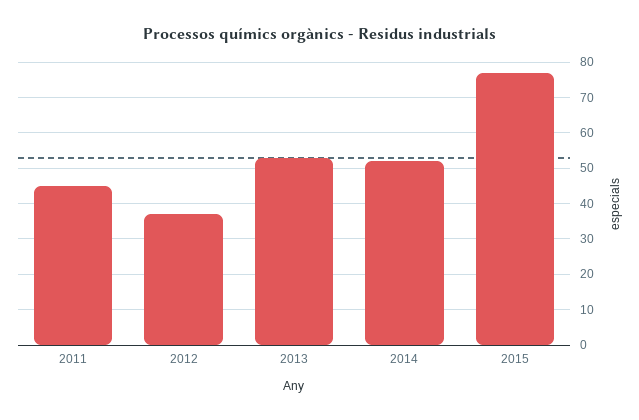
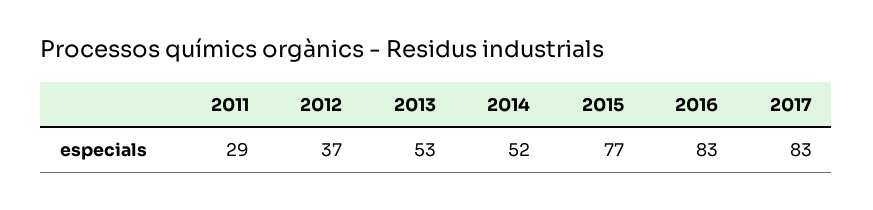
2011: 45 -> 29
2016: none -> 83
2017: none -> 83

